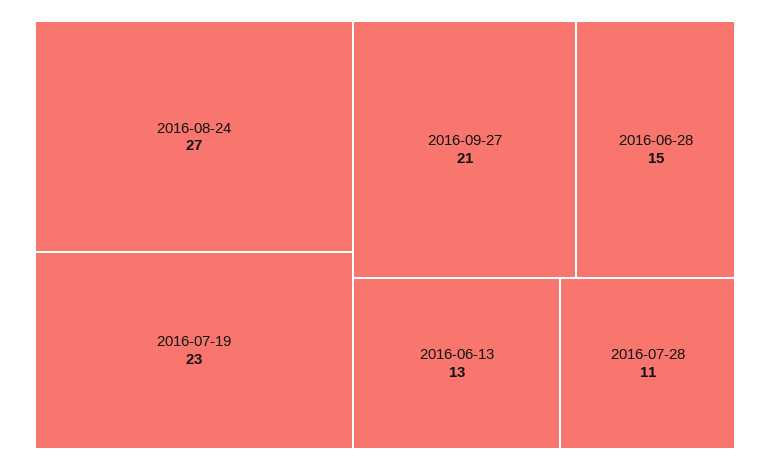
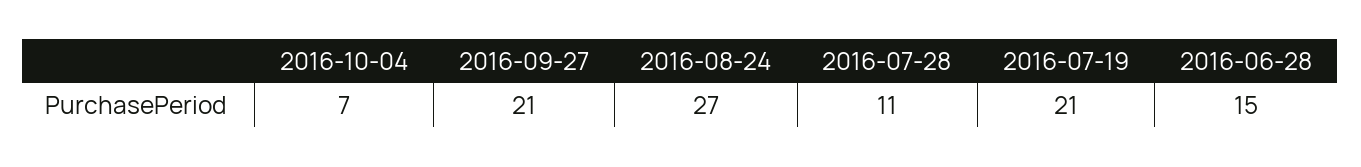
2016-07-19: 23 -> 21
2016-06-13: 13 -> none
2016-10-04: none -> 7

